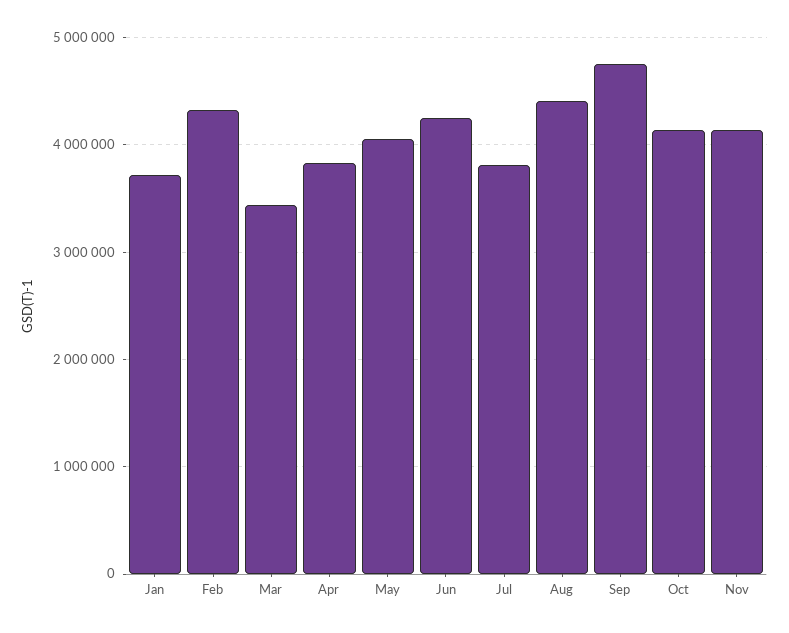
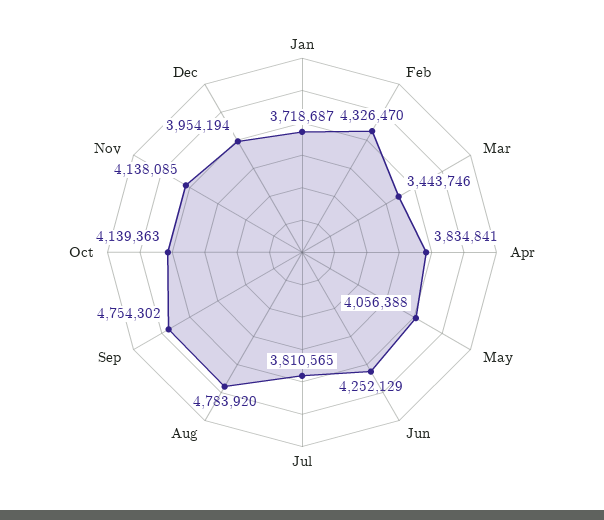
Aug: 4400000 -> 4783920
Dec: none -> 3954194

